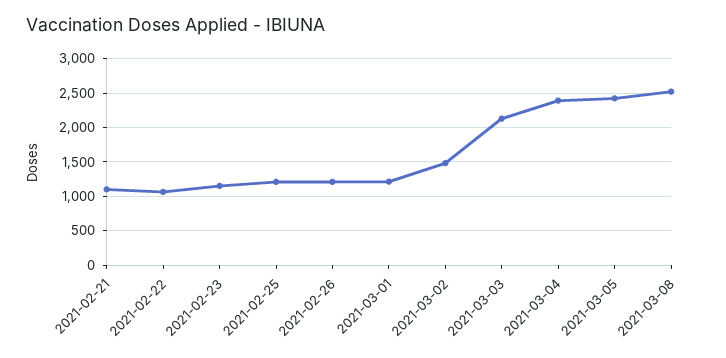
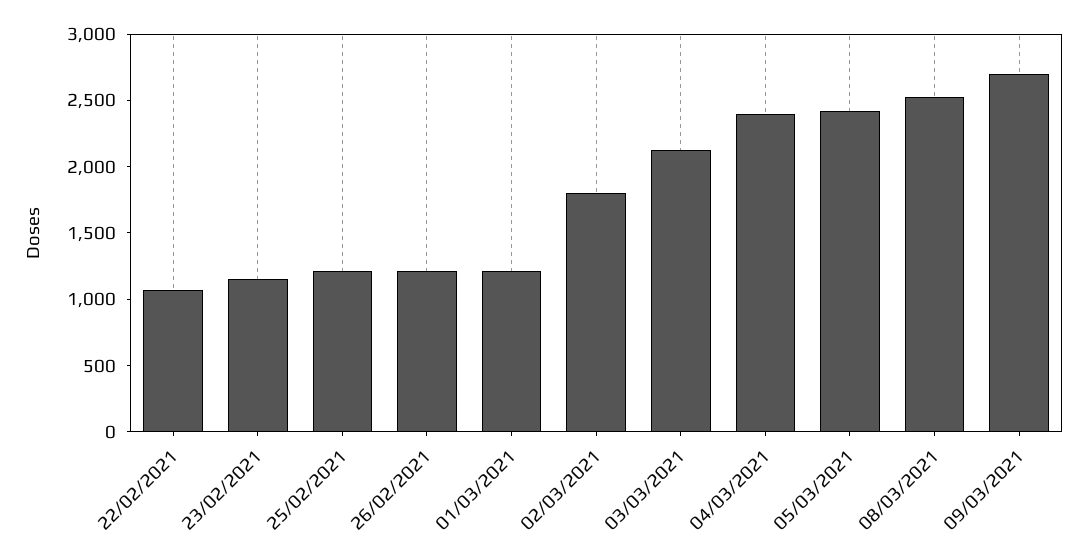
2021-02-21: 1100 -> none
2021-03-02: 1500 -> 1800
09/03/2021: none -> 2700

